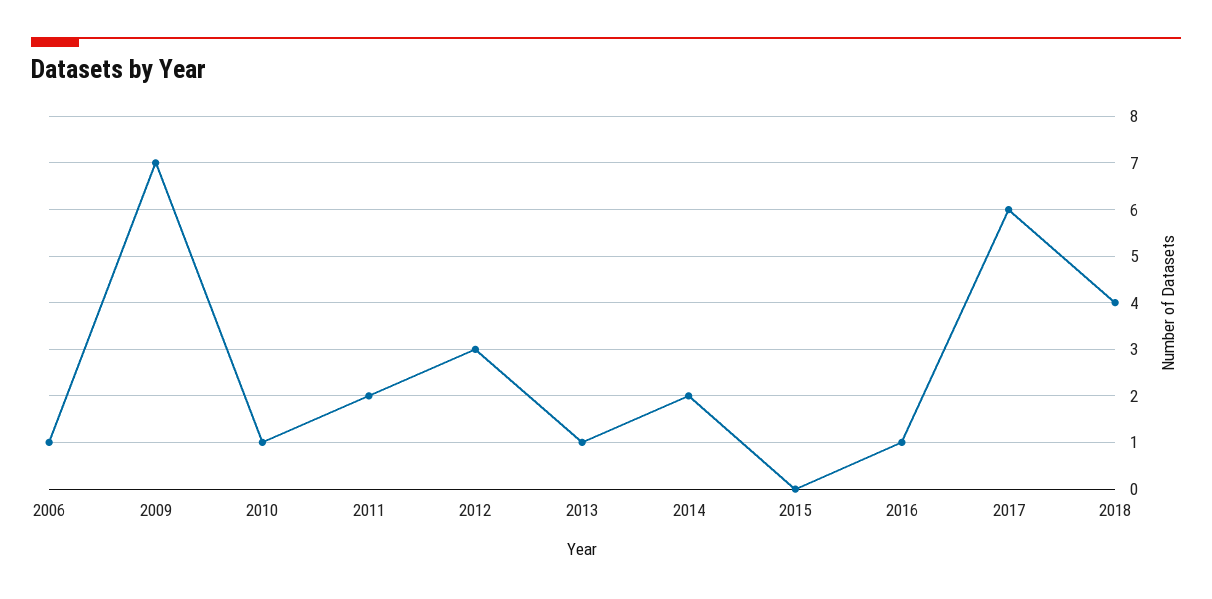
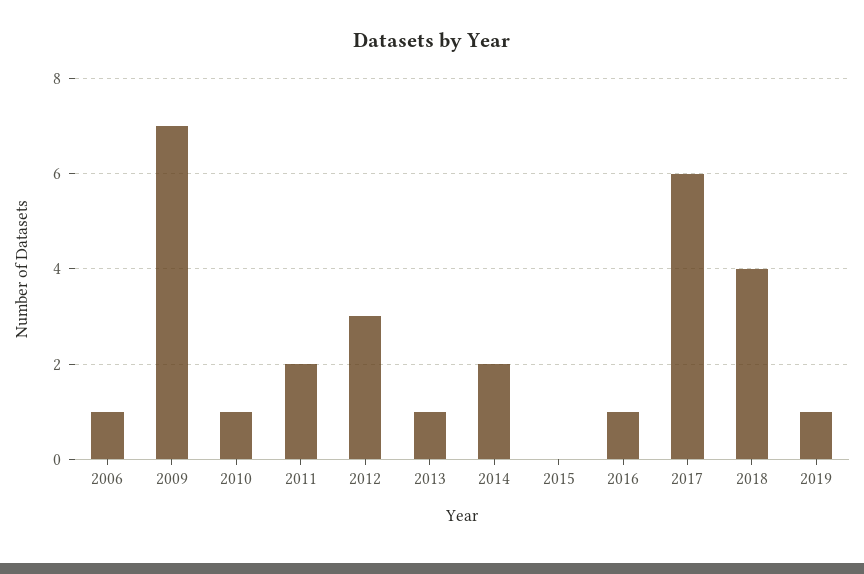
2019: none -> 1

